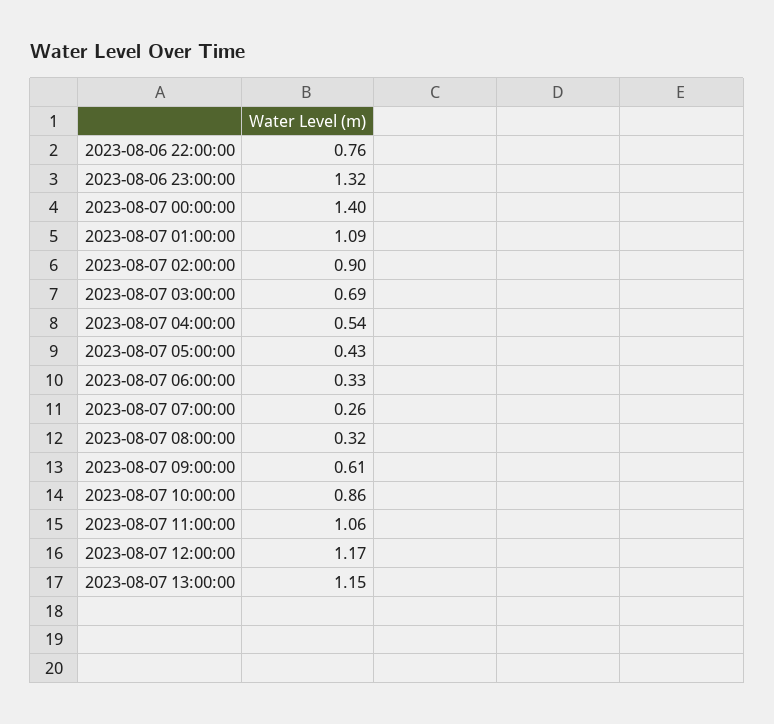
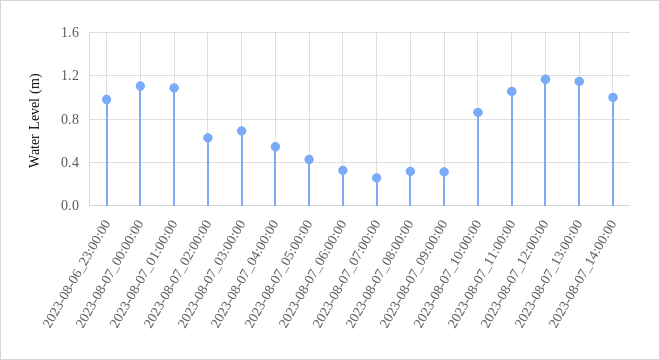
2023-08-06 22:00:00: 0.76 -> none
2023-08-06 23:00:00: 1.32 -> 1
2023-08-07 00:00:00: 1.4 -> 1.1
2023-08-07 02:00:00: 0.9 -> 0.6
2023-08-07 09:00:00: 0.61 -> 0.3
2023-08-07_14:00:00: none -> 1

